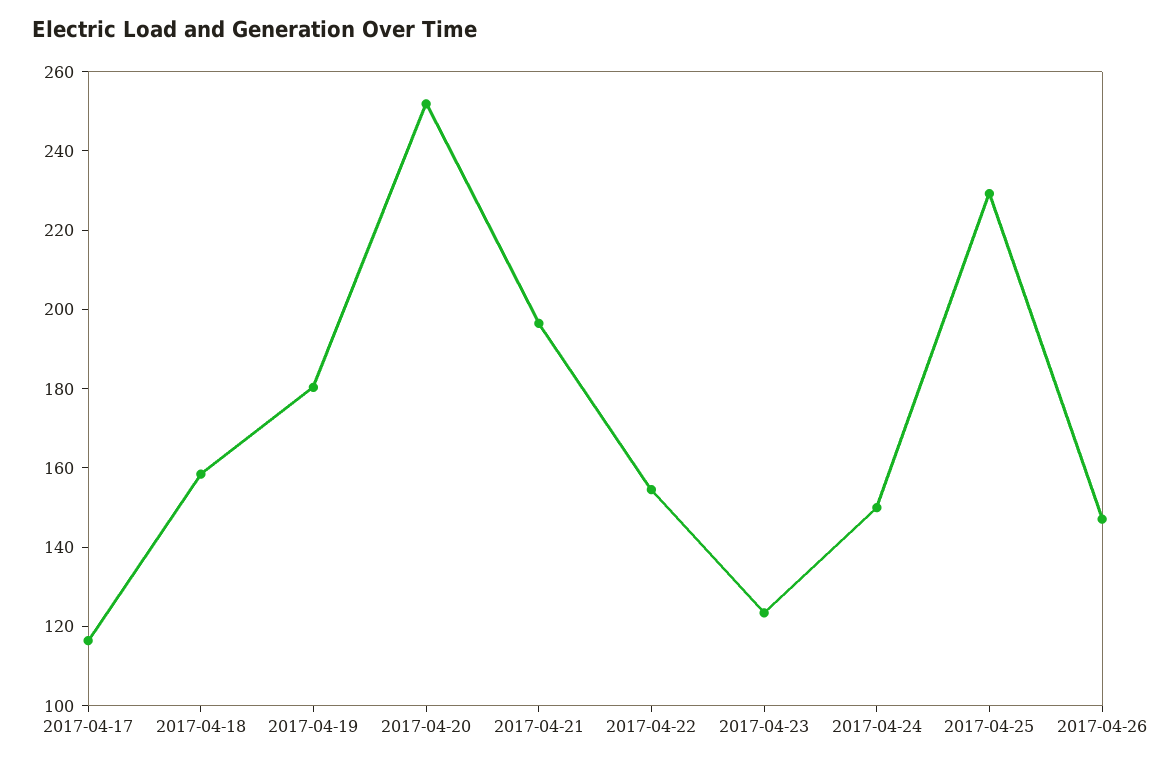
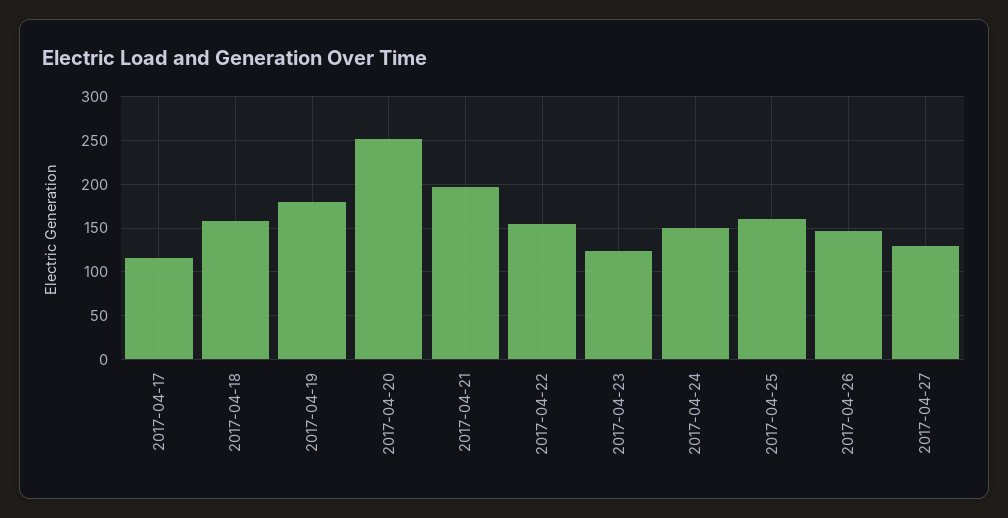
2017-04-25: 230 -> 160
2017-04-27: none -> 130

